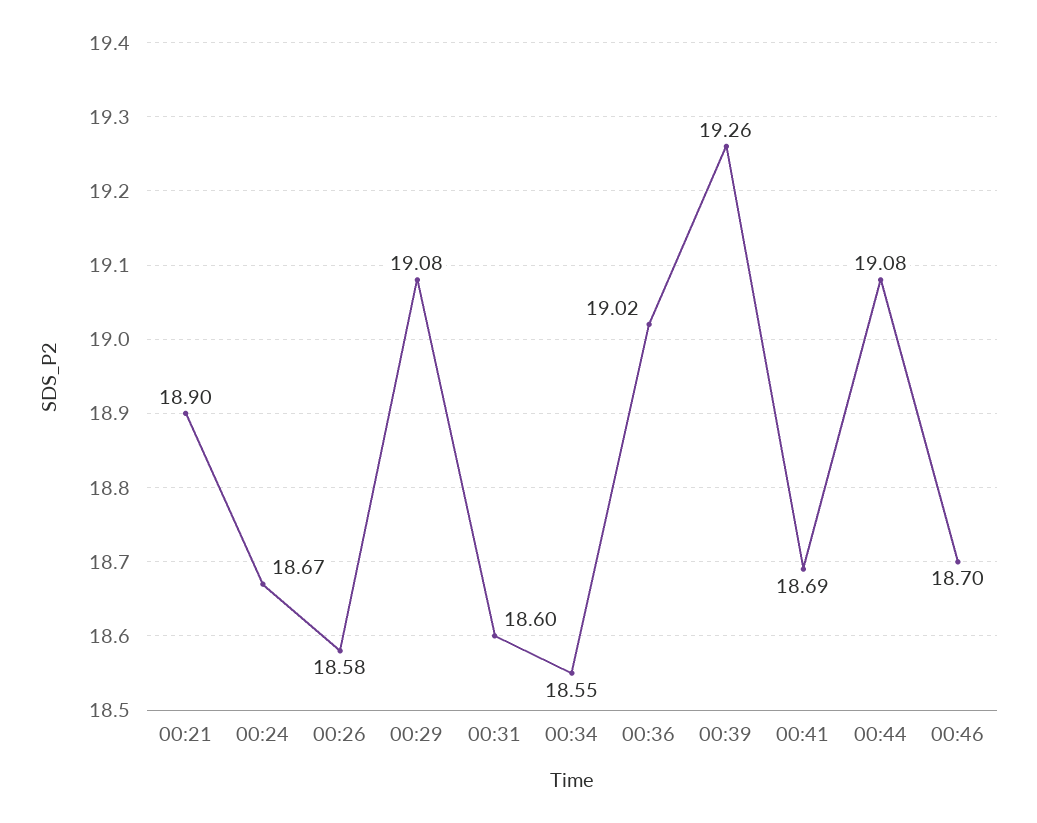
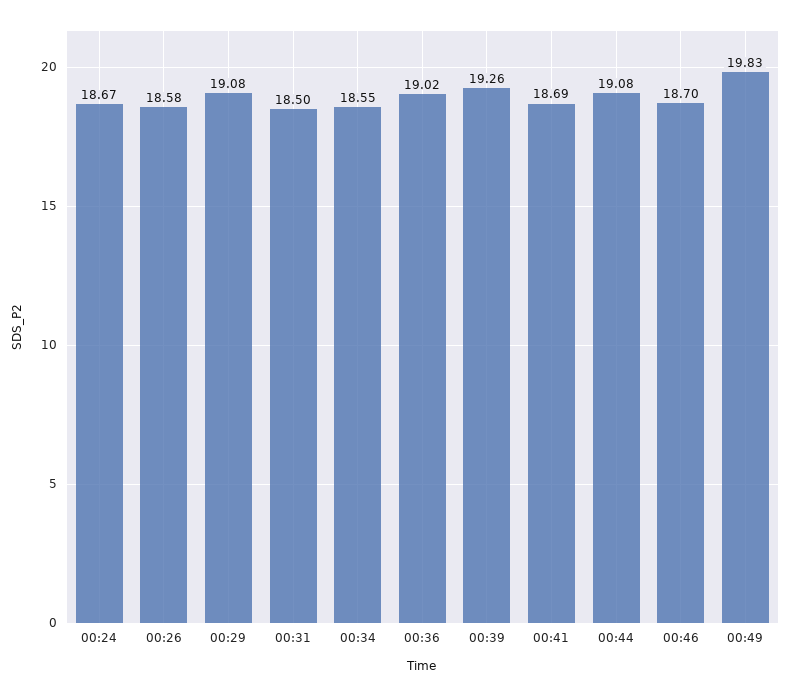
00:21: 18.9 -> none
00:31: 18.6 -> 18.5
00:49: none -> 19.83

